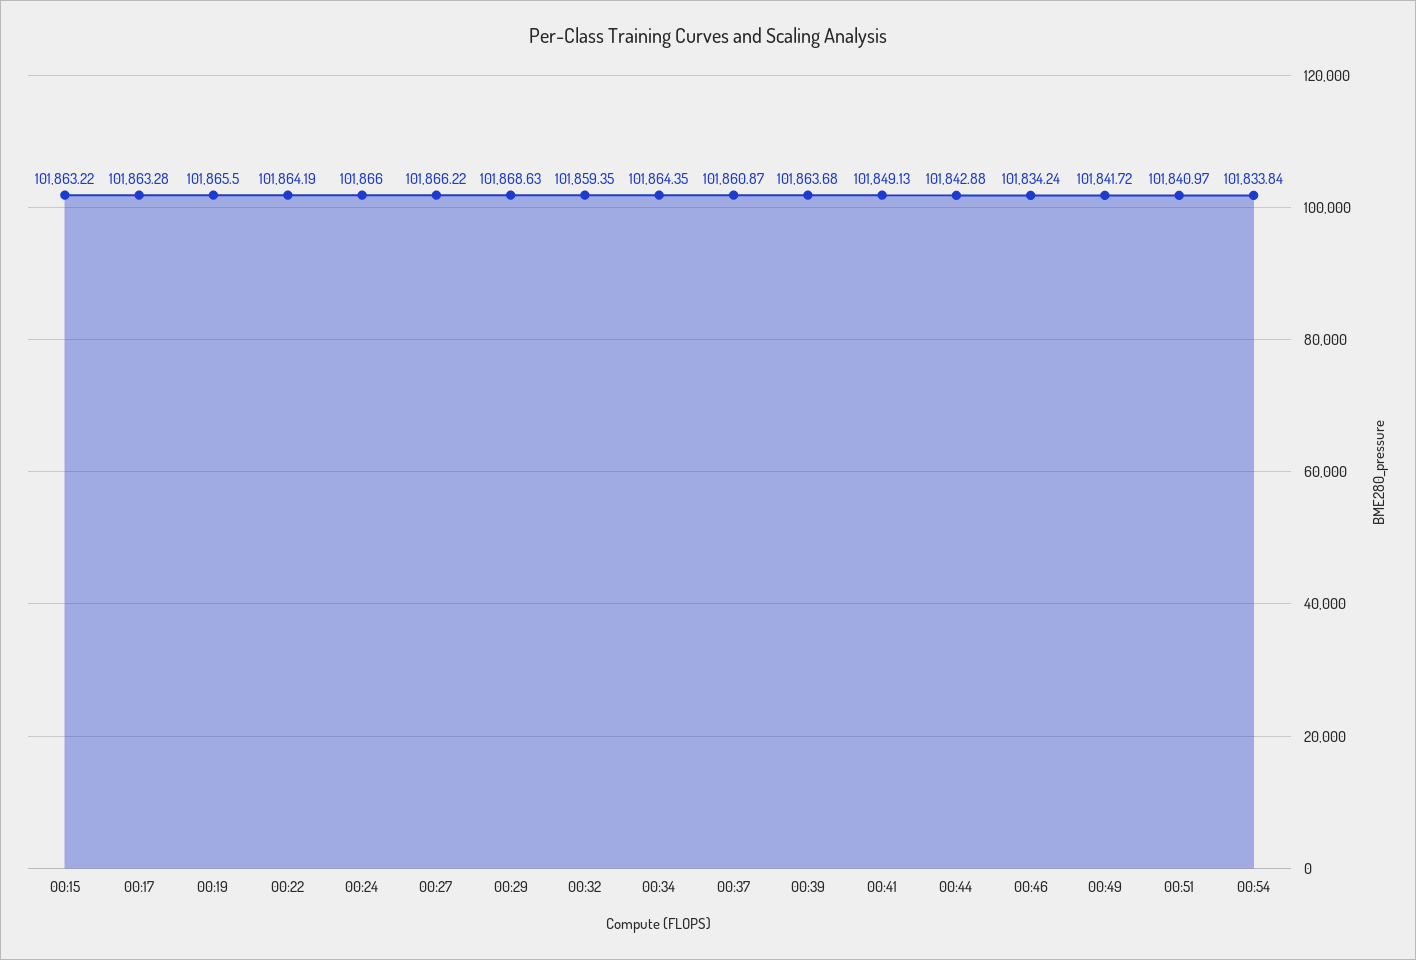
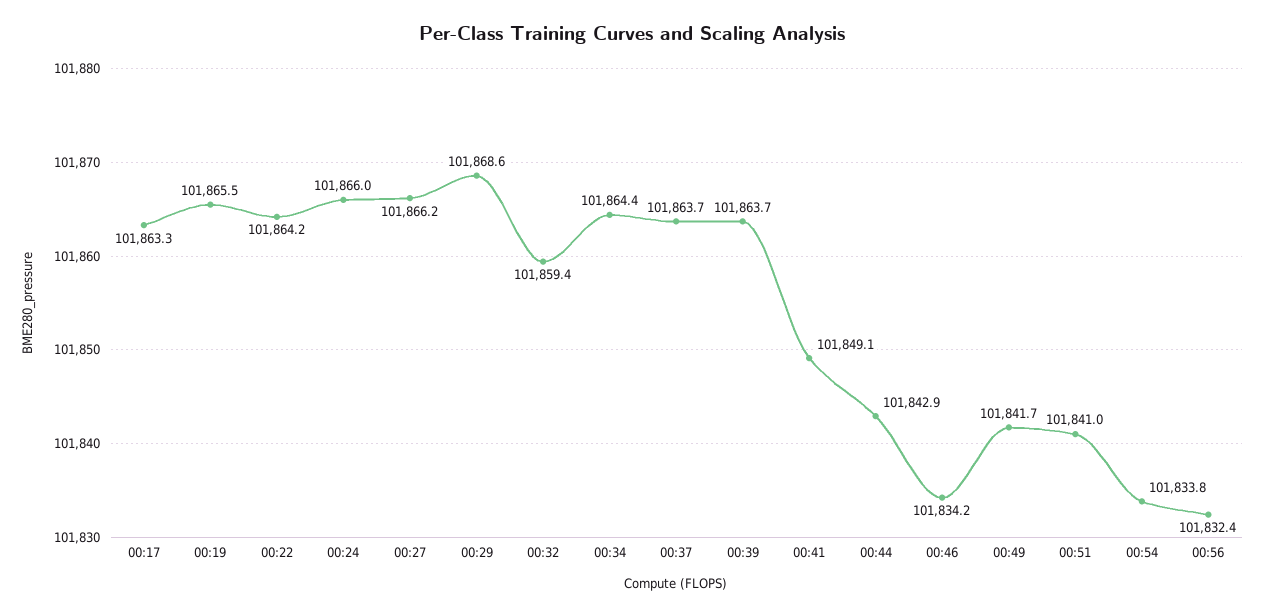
00:15: 101863.22 -> none
00:37: 101860.87 -> 101863.7
00:56: none -> 101832.4

